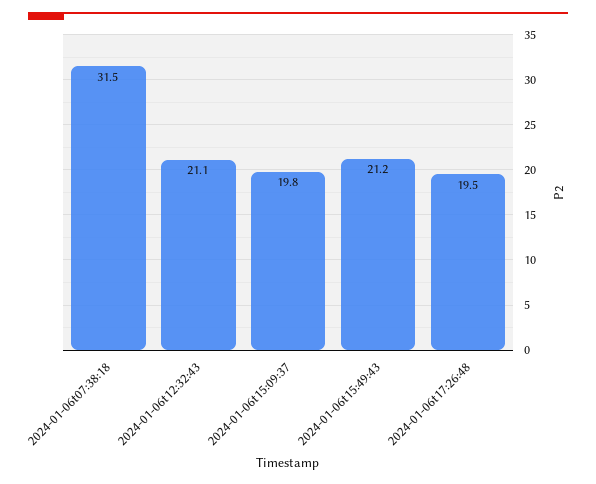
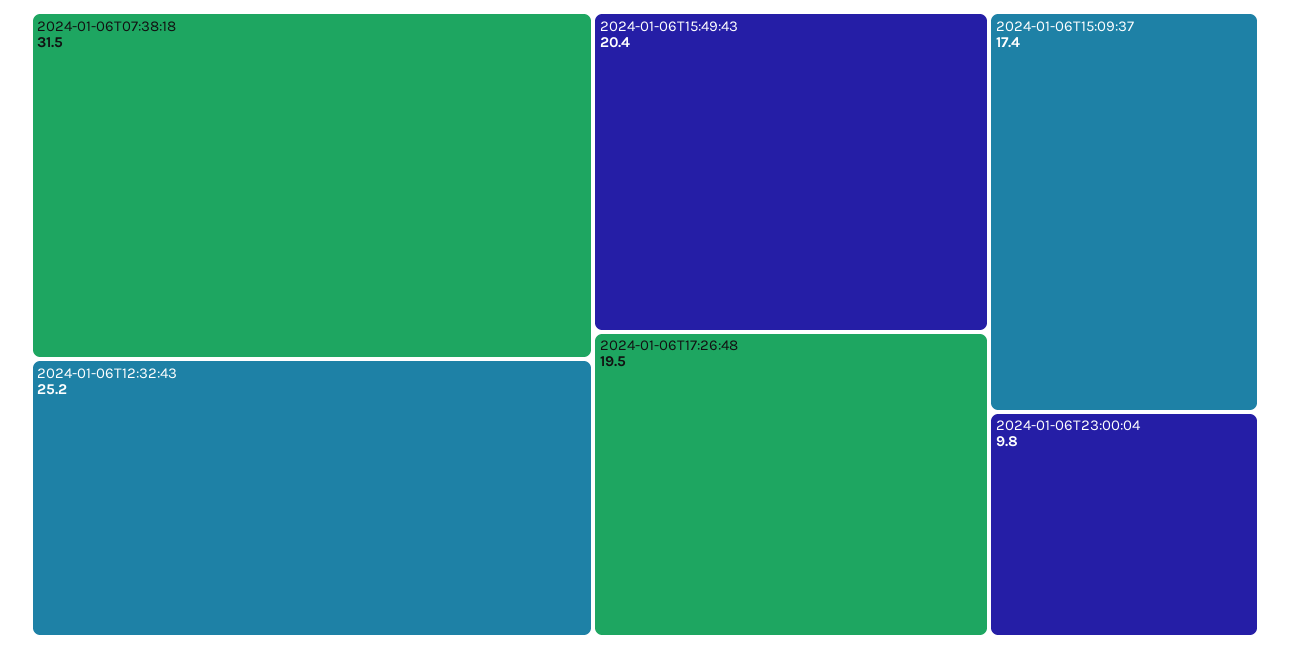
2024-01-06t12:32:43: 21.1 -> 25.2
2024-01-06t15:09:37: 19.8 -> 17.4
2024-01-06t15:49:43: 21.2 -> 20.4
2024-01-06T23:00:04: none -> 9.8

